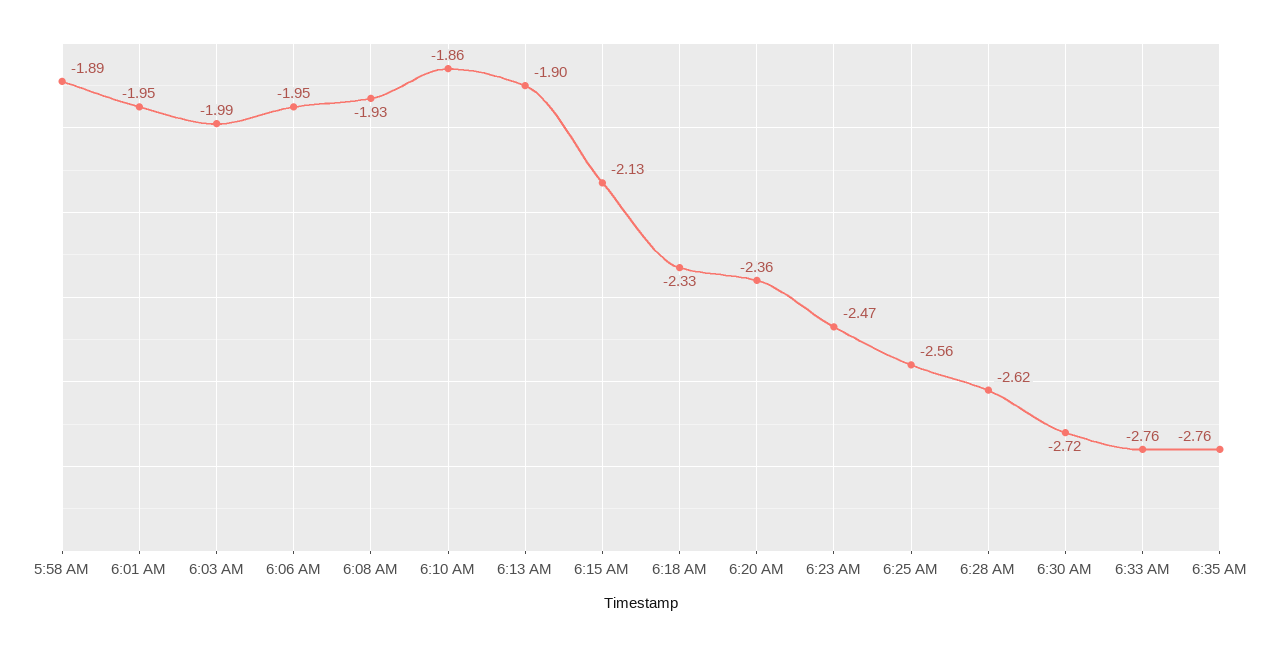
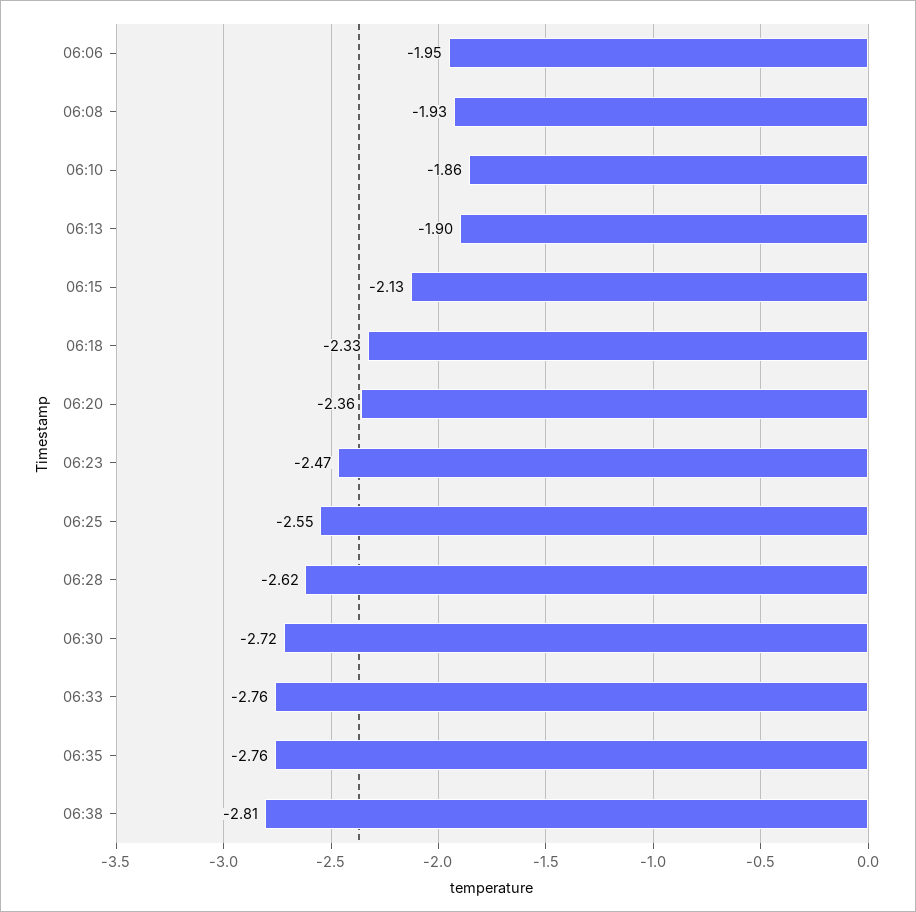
5:58 AM: -1.89 -> none
6:01 AM: -1.95 -> none
6:03 AM: -1.99 -> none
6:25 AM: -2.56 -> -2.55
06:38: none -> -2.81

